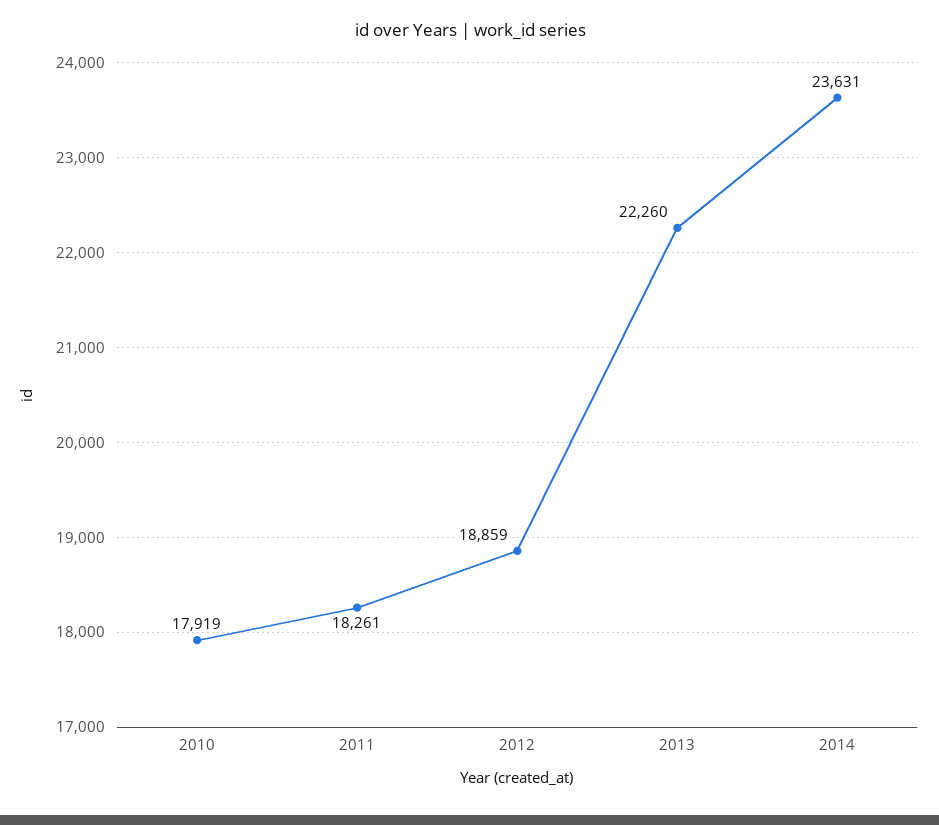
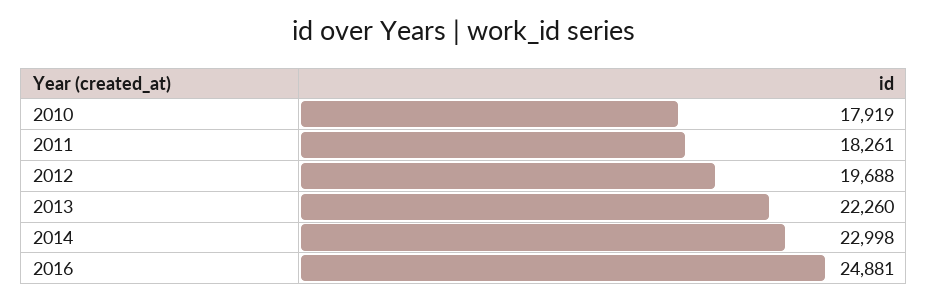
2012: 18859 -> 19688
2014: 23631 -> 22998
2016: none -> 24881

